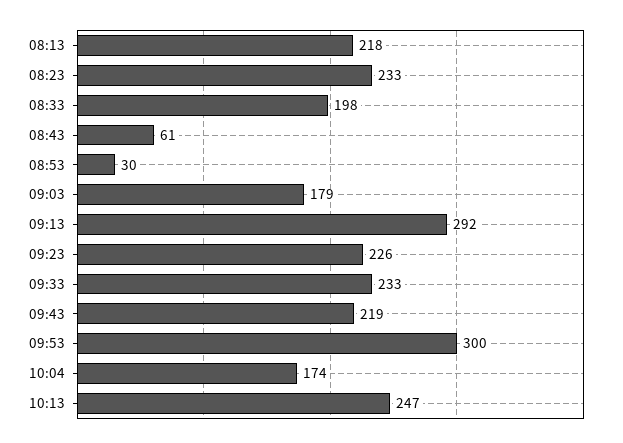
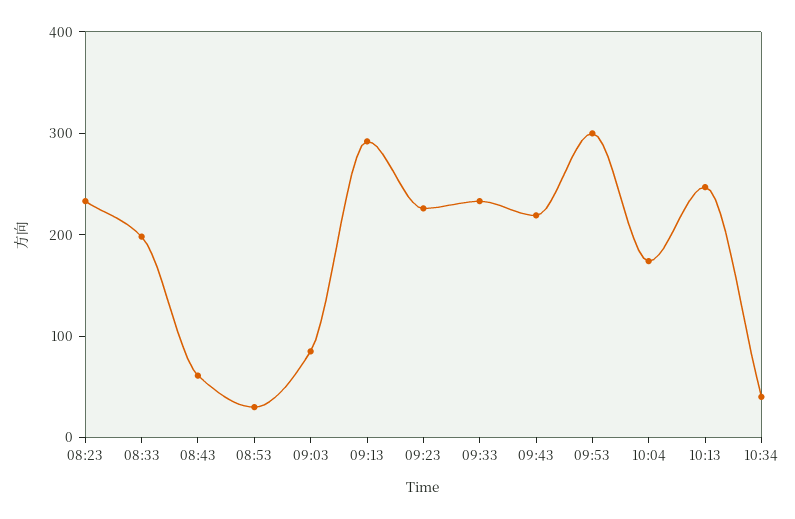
08:13: 218 -> none
09:03: 179 -> 80
10:34: none -> 40

